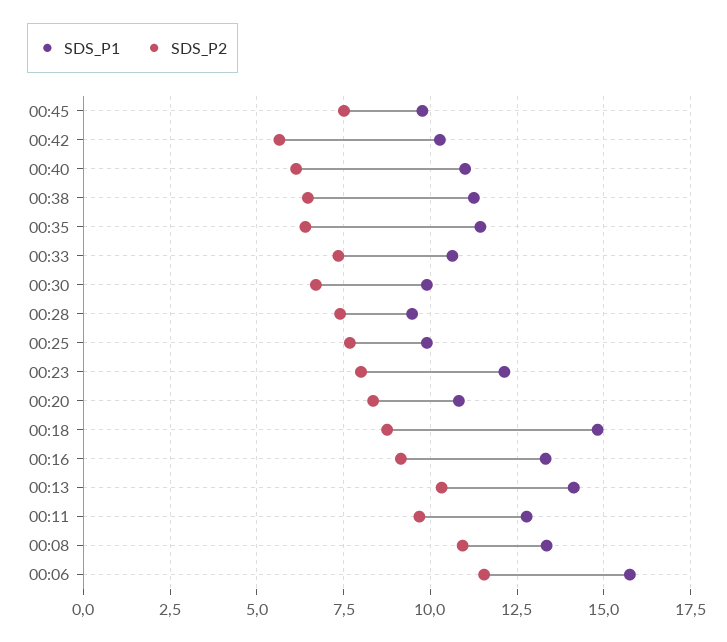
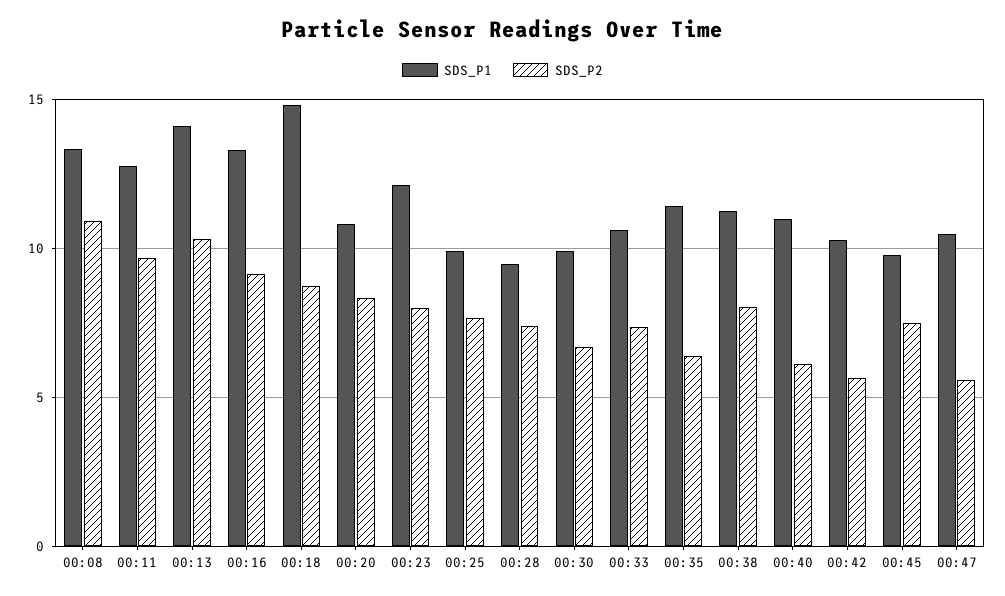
SDS_P2, 00:38: 6.5 -> 8
SDS_P1, 00:06: 15.75 -> none
SDS_P2, 00:06: 11.5 -> none
SDS_P1, 00:47: none -> 10.5
SDS_P2, 00:47: none -> 5.5

